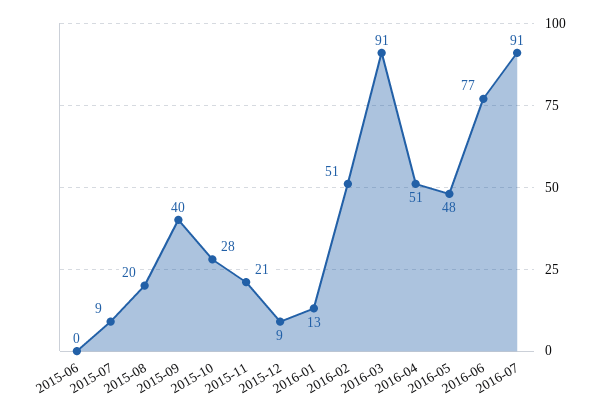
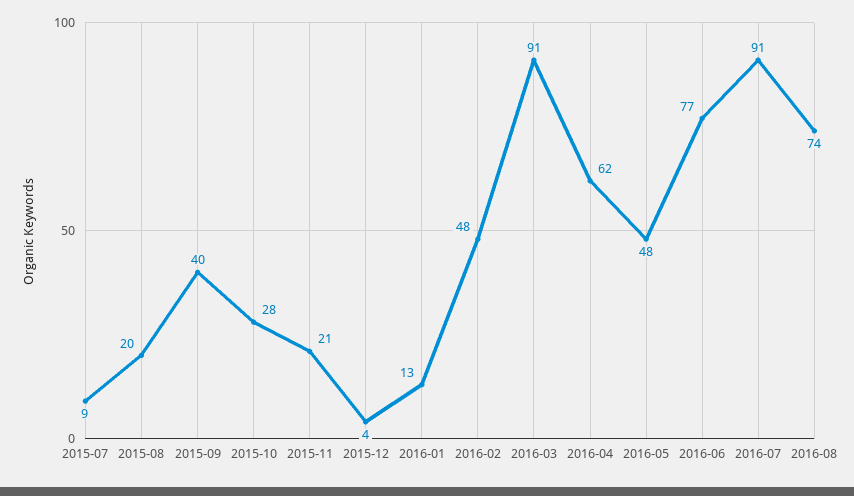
2015-06: 0 -> none
2015-12: 9 -> 4
2016-02: 51 -> 48
2016-04: 51 -> 62
2016-08: none -> 74

